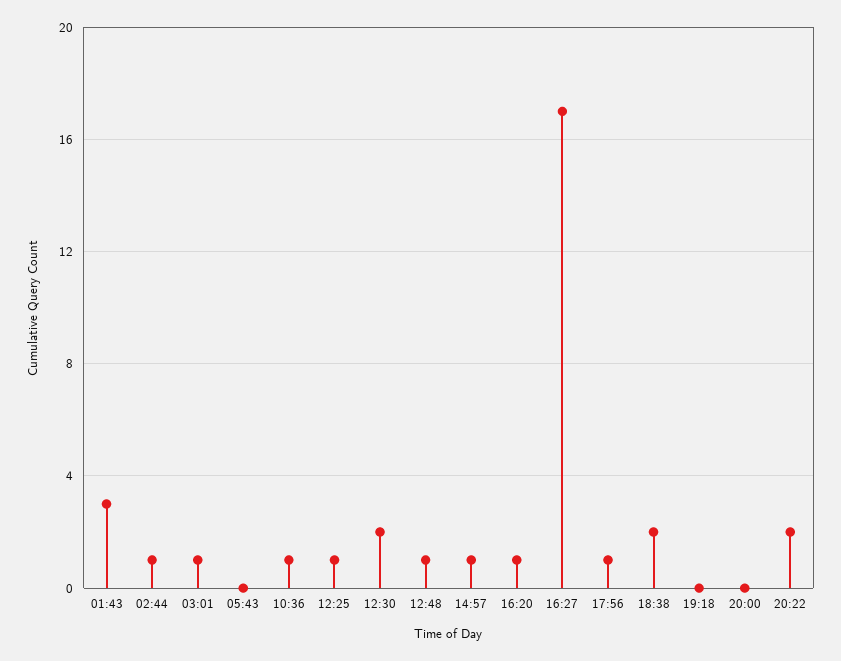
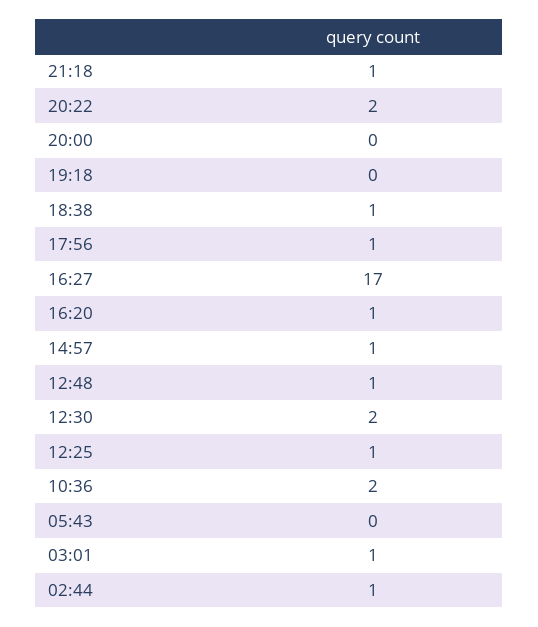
01:43: 3 -> none
10:36: 1 -> 2
18:38: 2 -> 1
21:18: none -> 1

